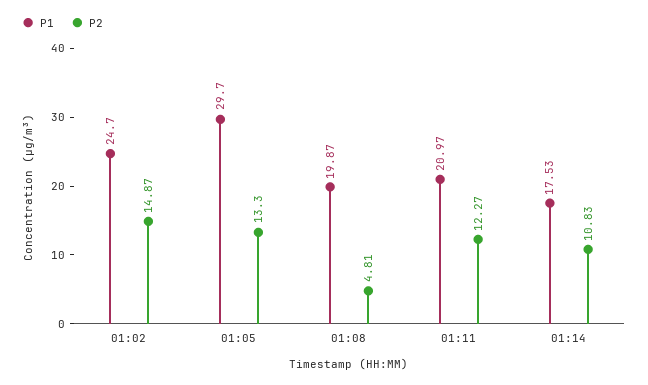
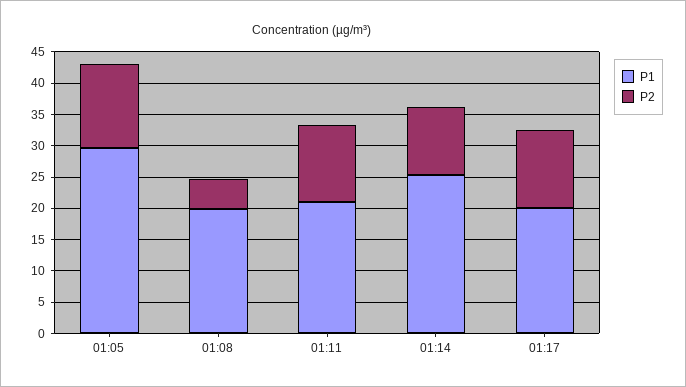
P1, 01:02: 24.7 -> none
P2, 01:02: 14.87 -> none
P1, 01:14: 17.53 -> 25
P1, 01:17: none -> 20
P2, 01:17: none -> 12.5

